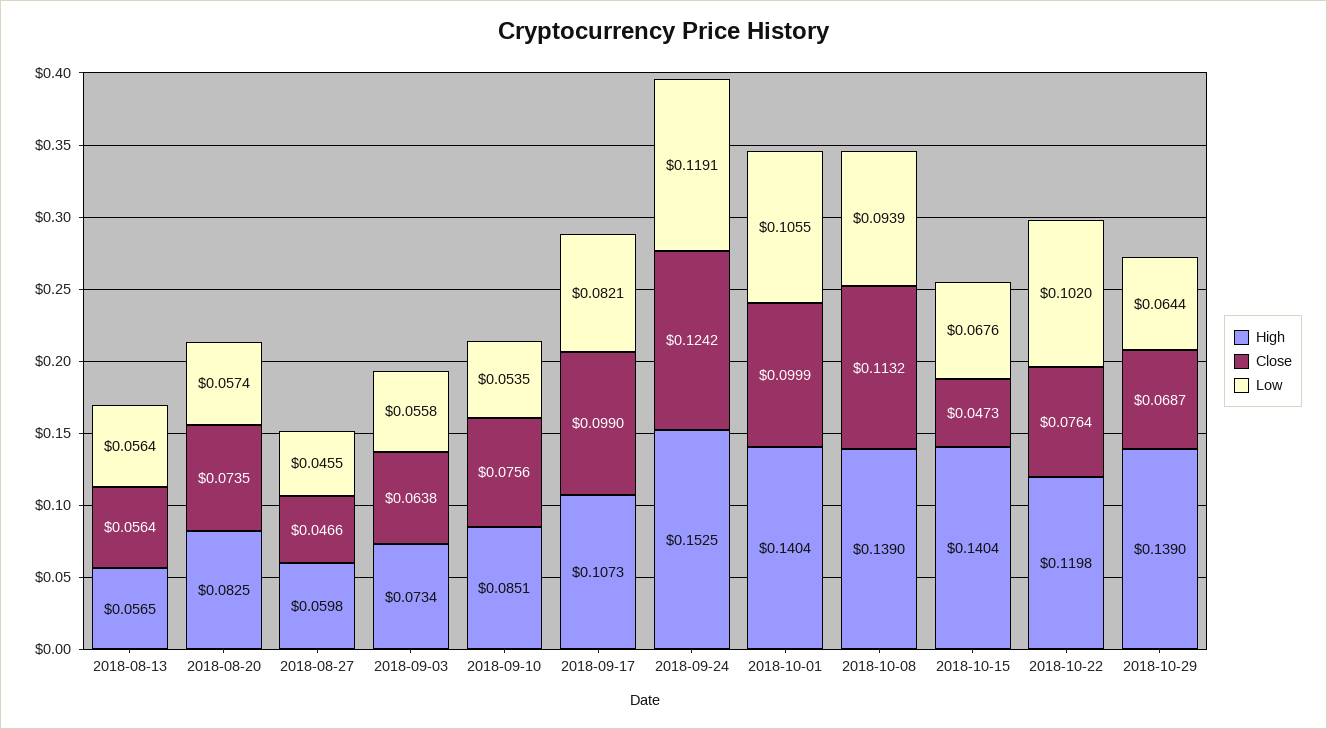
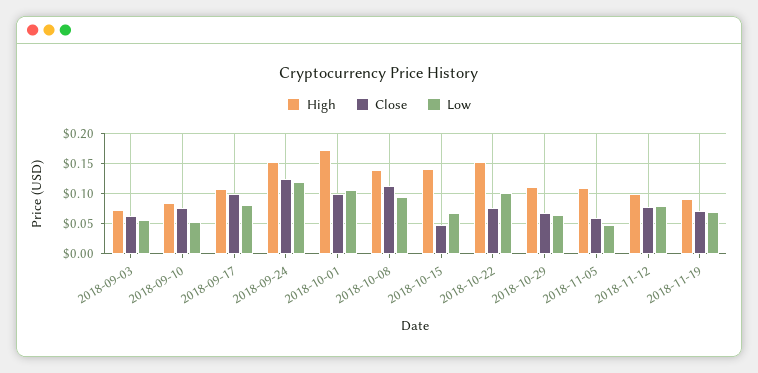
High, 2018-08-13: 0.0565 -> none
Close, 2018-08-13: 0.0564 -> none
Low, 2018-08-13: 0.0564 -> none
High, 2018-08-20: 0.0825 -> none
Close, 2018-08-20: 0.0735 -> none
Low, 2018-08-20: 0.0574 -> none
High, 2018-08-27: 0.0598 -> none
Close, 2018-08-27: 0.0466 -> none
Low, 2018-08-27: 0.0455 -> none
High, 2018-10-01: 0.1404 -> 0.17
High, 2018-10-22: 0.1198 -> 0.15
High, 2018-10-29: 0.139 -> 0.11
High, 2018-11-05: none -> 0.11
Close, 2018-11-05: none -> 0.06
Low, 2018-11-05: none -> 0.05
High, 2018-11-12: none -> 0.1
Close, 2018-11-12: none -> 0.08
Low, 2018-11-12: none -> 0.08
High, 2018-11-19: none -> 0.09
Close, 2018-11-19: none -> 0.07
Low, 2018-11-19: none -> 0.07

